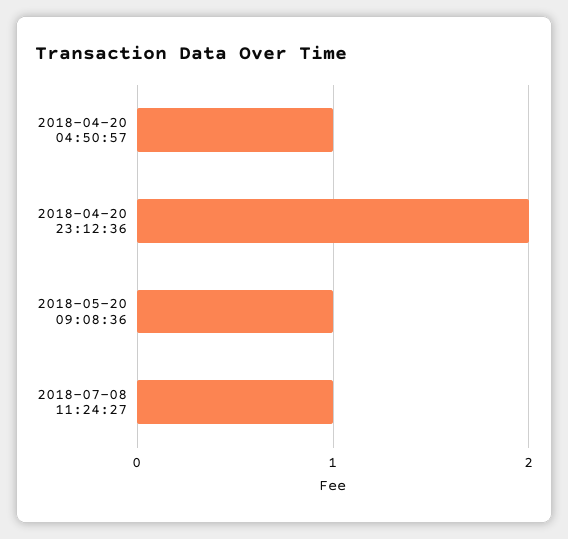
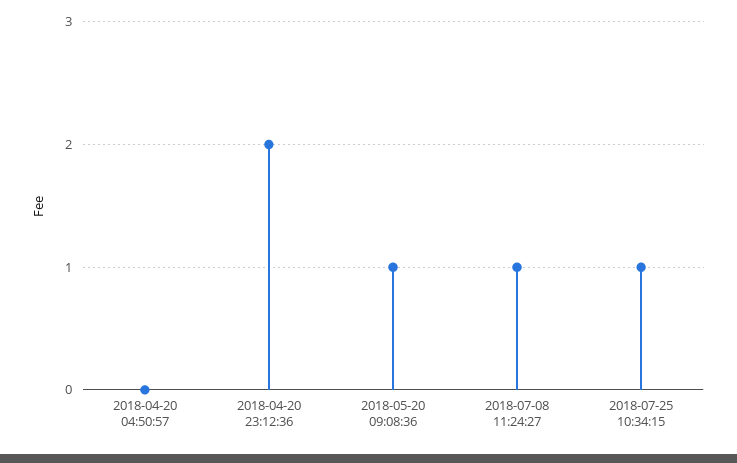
2018-04-20 04:50:57: 1 -> 0
2018-07-25 10:34:15: none -> 1

